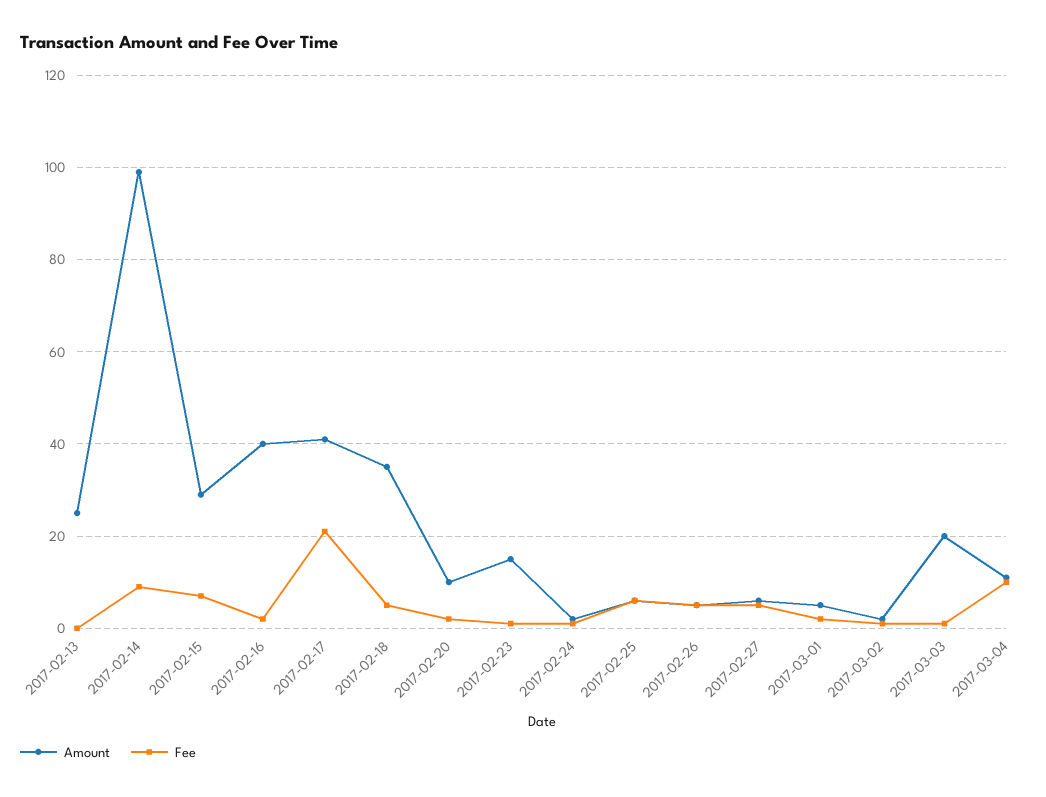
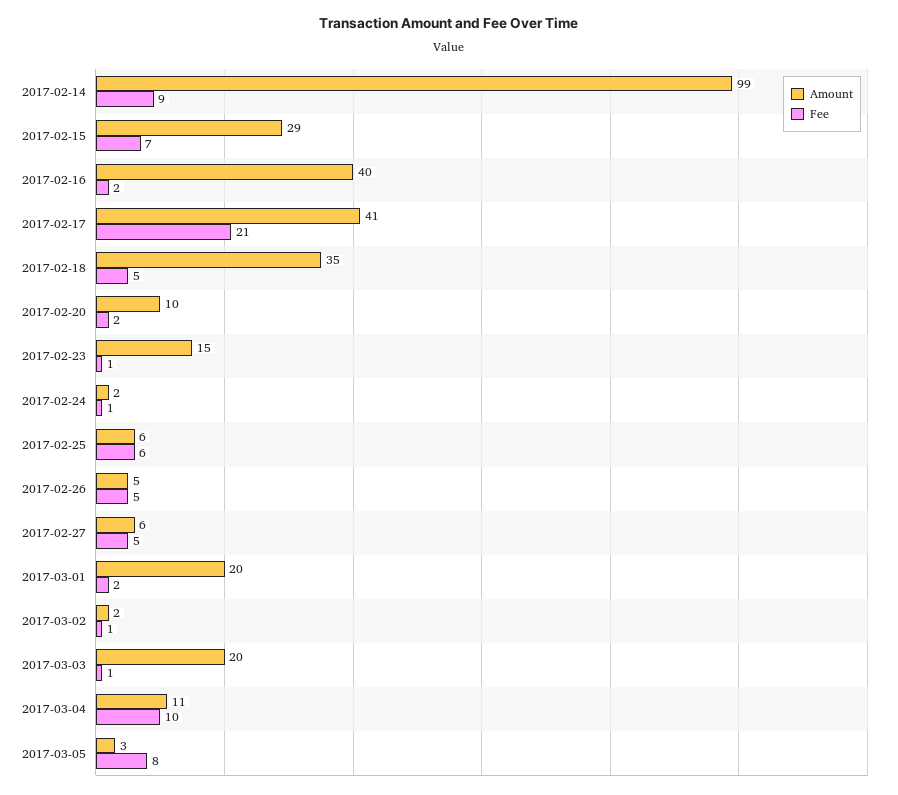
Amount, 2017-02-13: 25 -> none
Fee, 2017-02-13: 0 -> none
Amount, 2017-03-01: 5 -> 20
Amount, 2017-03-05: none -> 3
Fee, 2017-03-05: none -> 8

